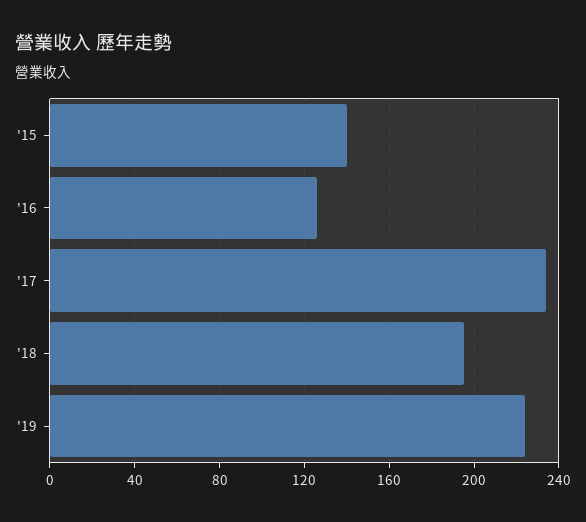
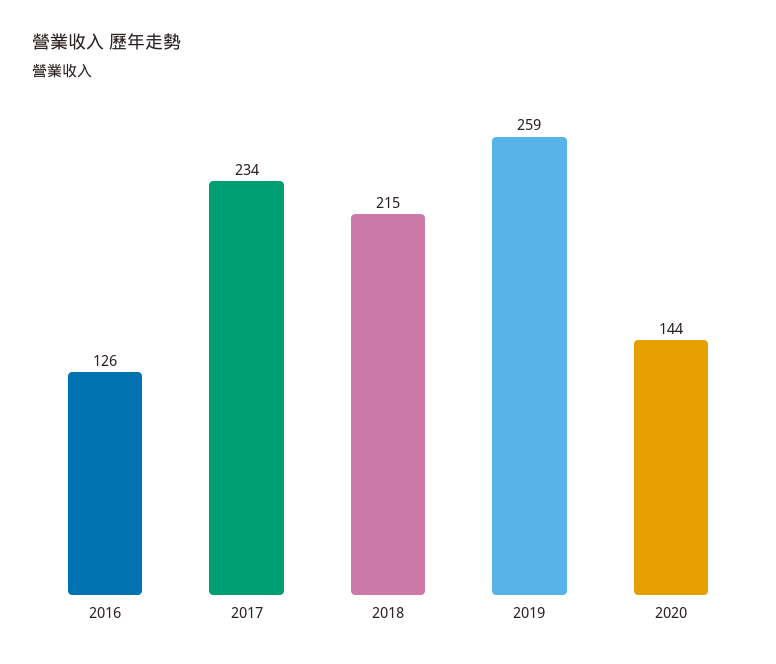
'15: 140 -> none
'18: 195 -> 215
'19: 225 -> 259
2020: none -> 144

